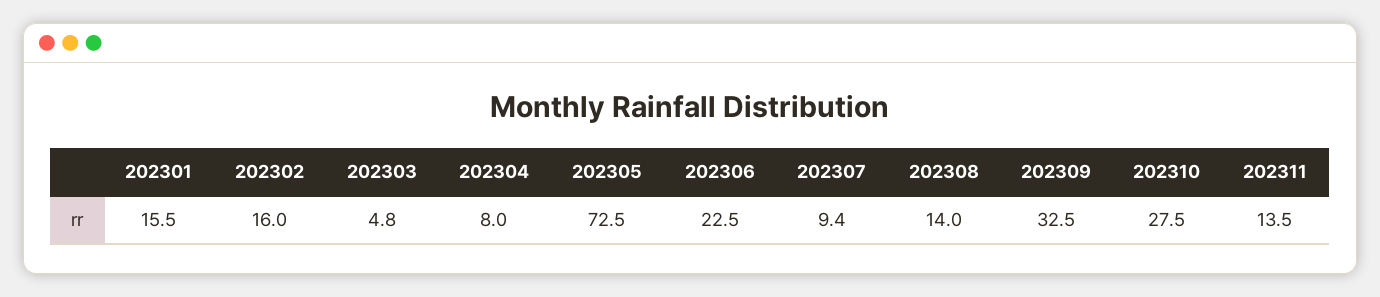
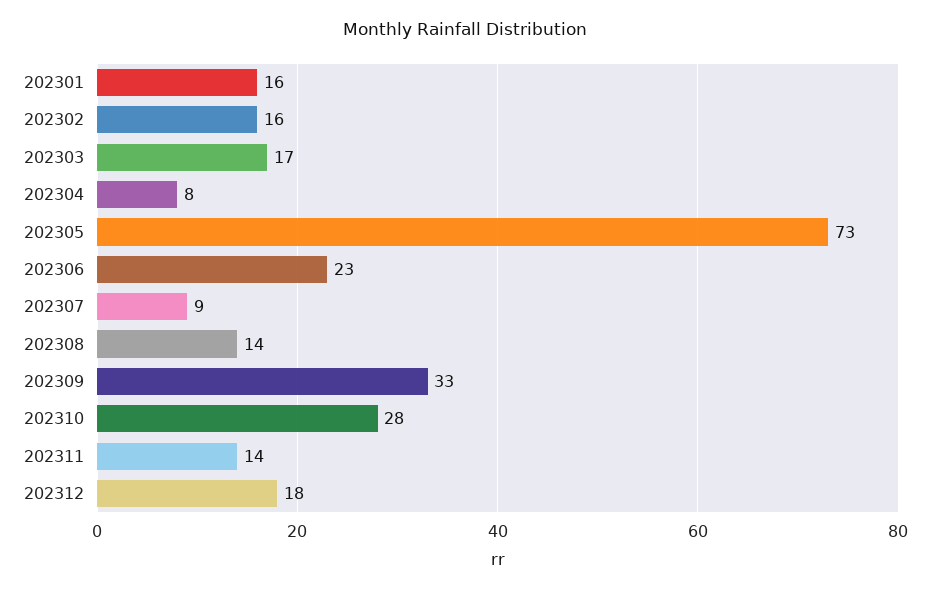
202303: 4.8 -> 17
202312: none -> 18

